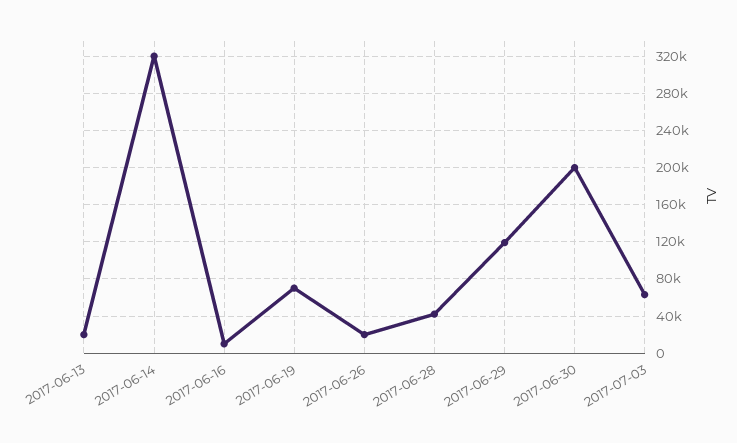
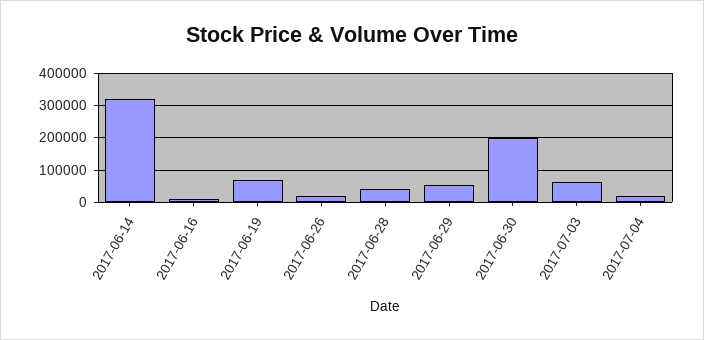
2017-06-13: 20000 -> none
2017-06-29: 120000 -> 60000
2017-07-04: none -> 20000

